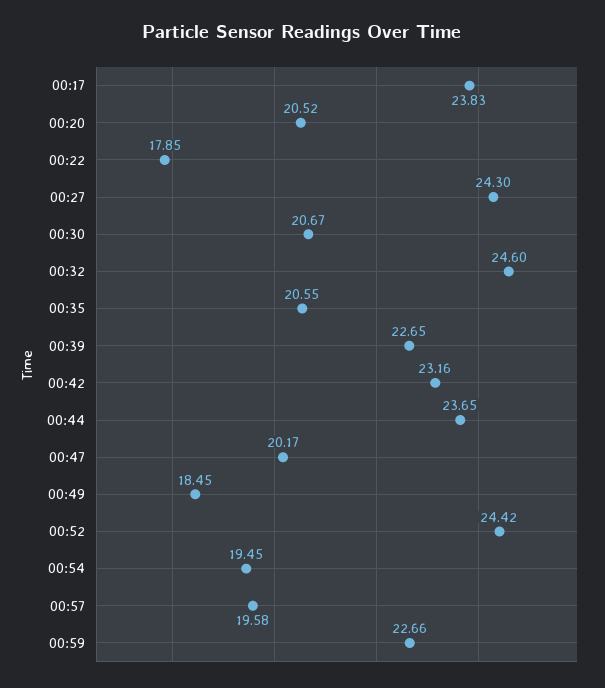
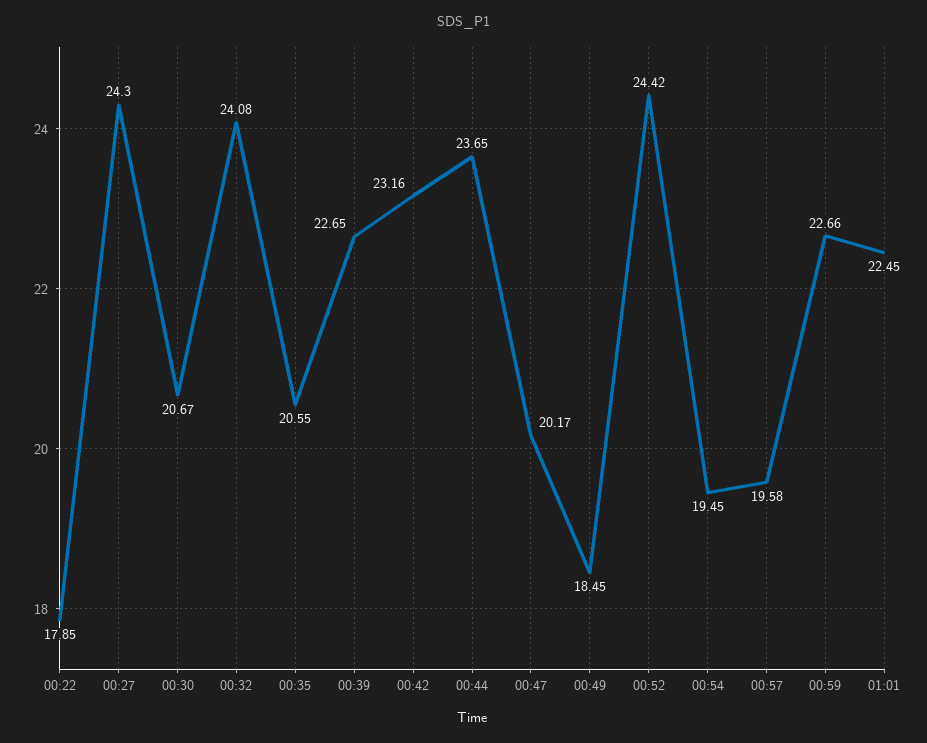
00:17: 23.83 -> none
00:20: 20.52 -> none
00:32: 24.6 -> 24.08
01:01: none -> 22.45

